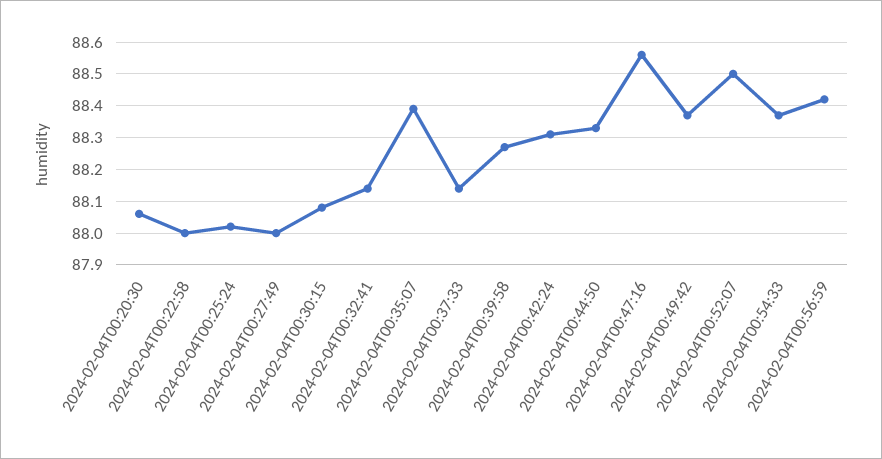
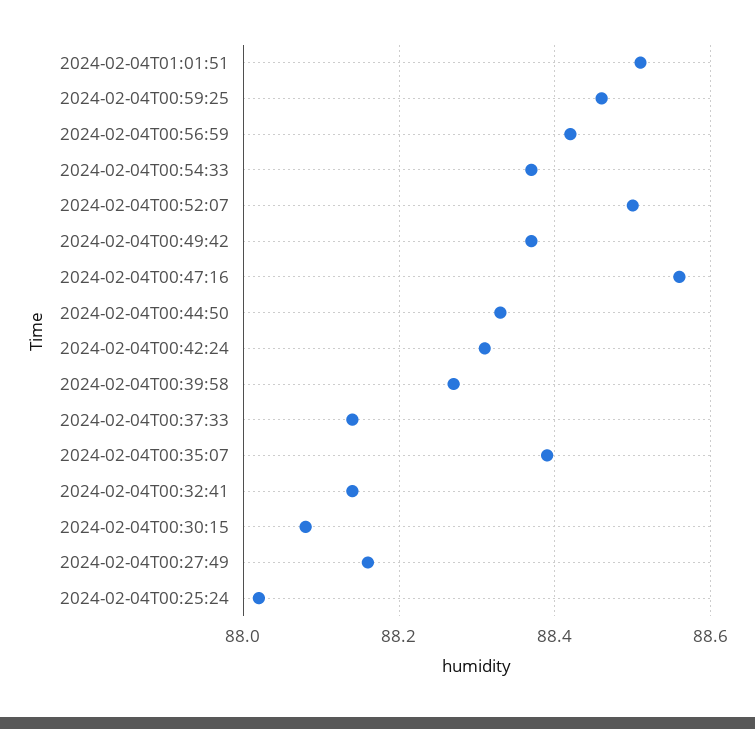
2024-02-04T00:20:30: 88.05 -> none
2024-02-04T00:22:58: 88 -> none
2024-02-04T00:27:49: 88 -> 88.15
2024-02-04T01:01:51: none -> 88.5
2024-02-04T00:59:25: none -> 88.45

